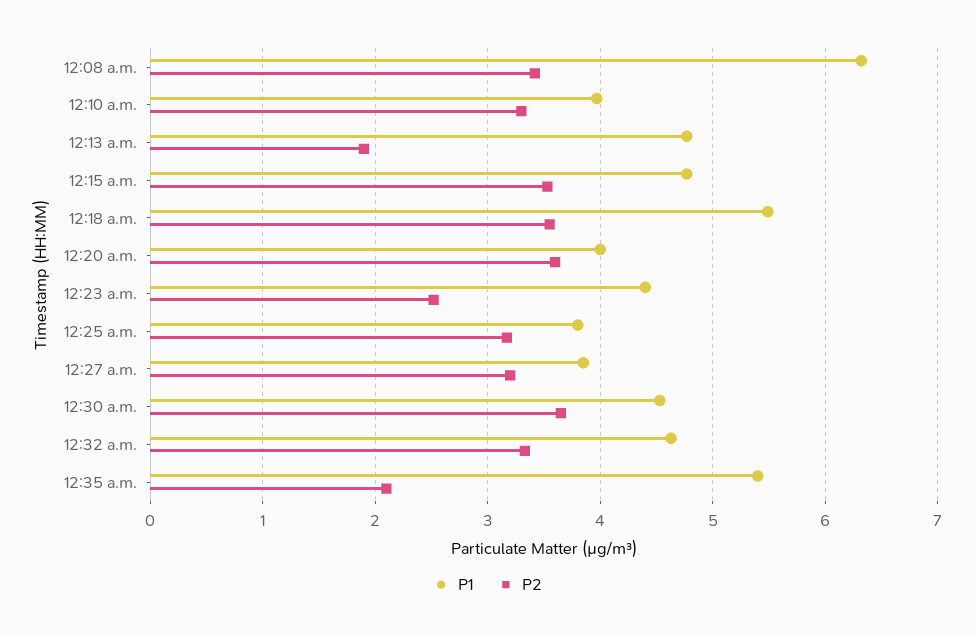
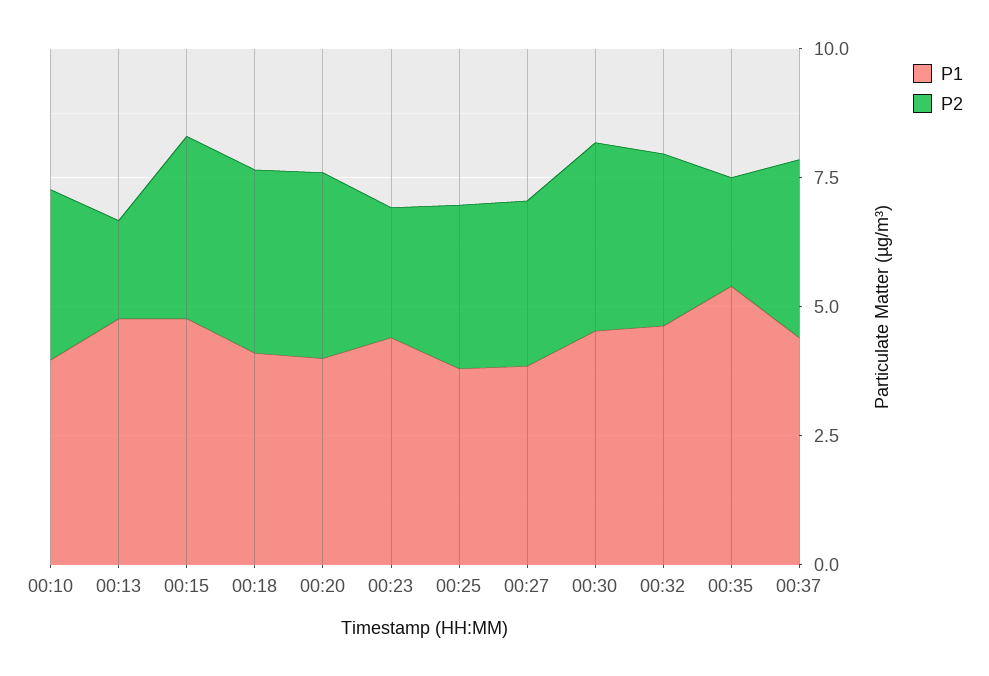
P1, 12:08 a.m.: 6.3 -> none
P2, 12:08 a.m.: 3.4 -> none
P1, 12:18 a.m.: 5.5 -> 4
P1, 00:37: none -> 4.5
P2, 00:37: none -> 3.5

